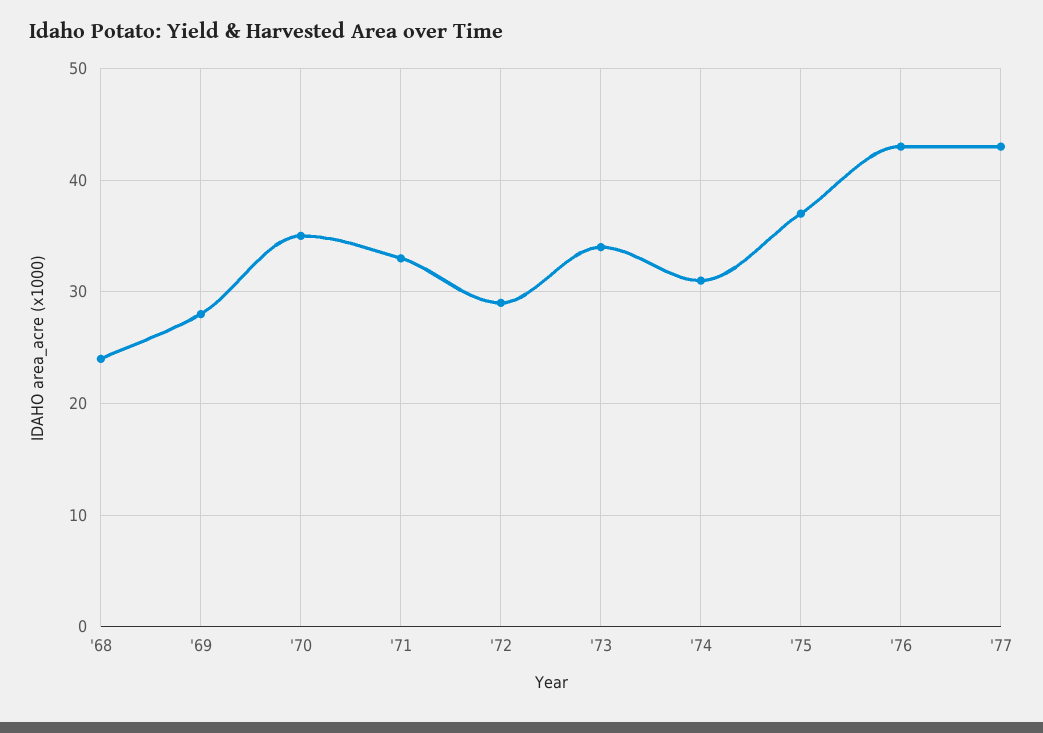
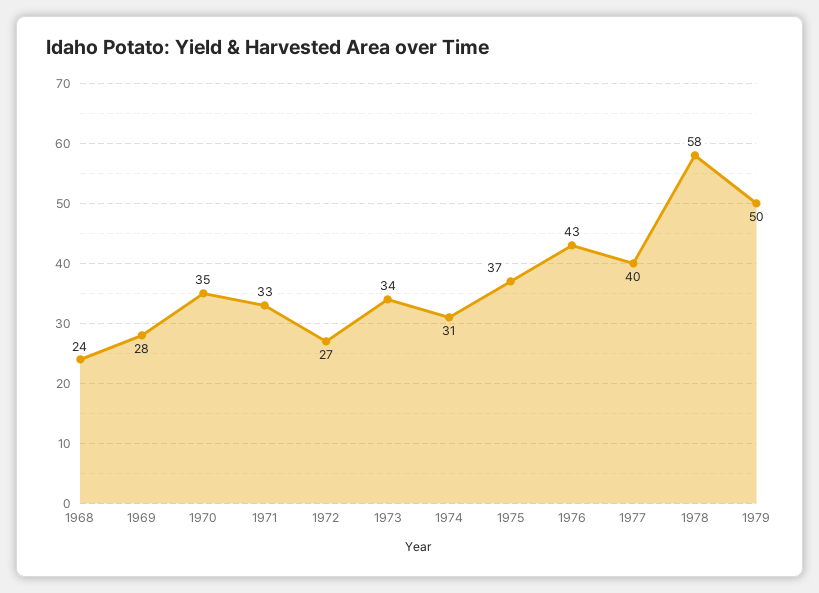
'72: 29 -> 27
'77: 43 -> 40
1978: none -> 58
1979: none -> 50

